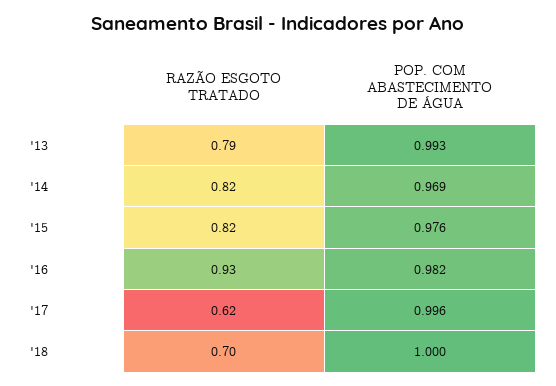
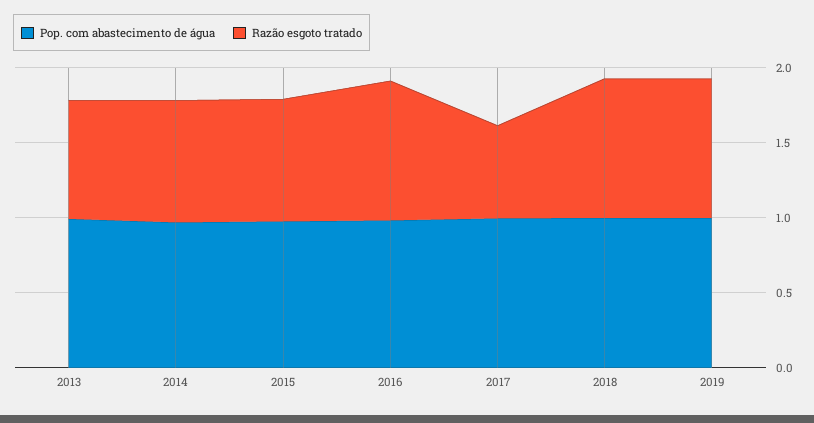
RAZÃO ESGOTO TRATADO, '18: 0.7 -> 0.9
POP. COM ABASTECIMENTO DE ÁGUA, 2019: none -> 1
RAZÃO ESGOTO TRATADO, 2019: none -> 0.9

